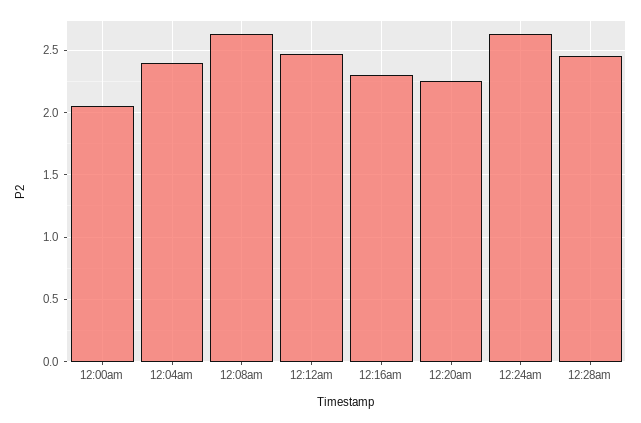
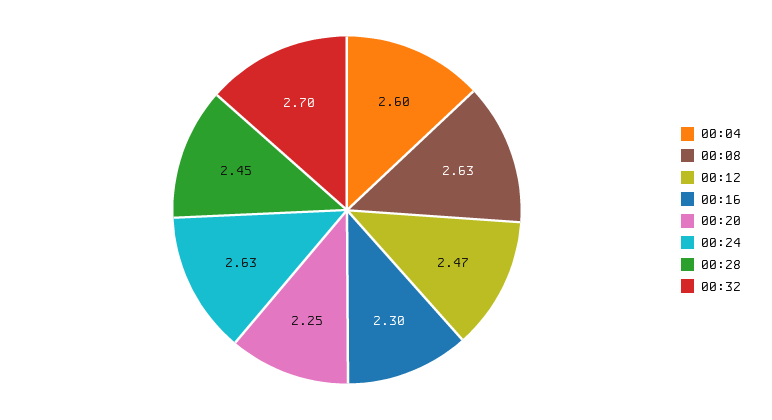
12:00am: 2.05 -> none
12:04am: 2.4 -> 2.6
00:32: none -> 2.7

